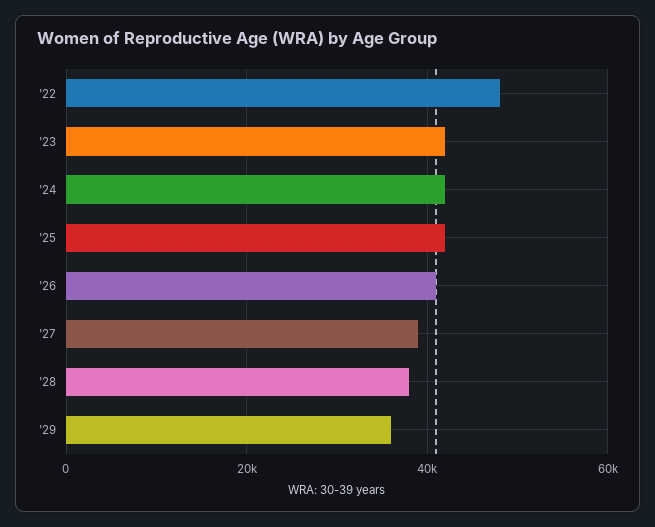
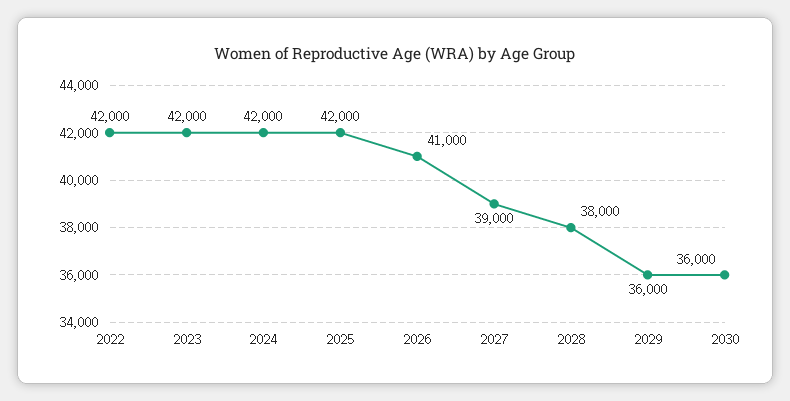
'22: 48000 -> 42000
2030: none -> 36000

